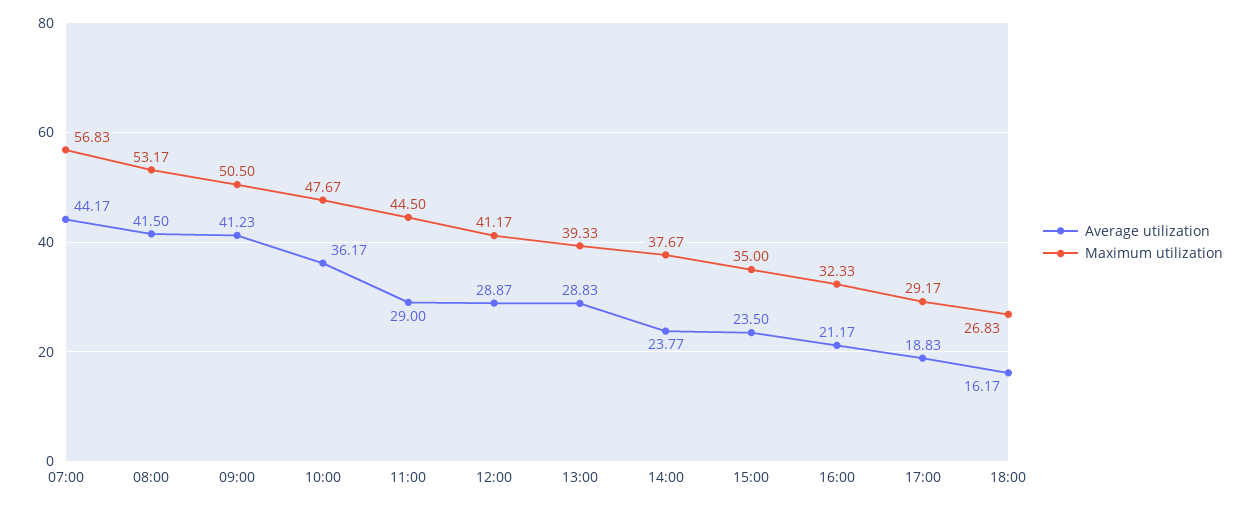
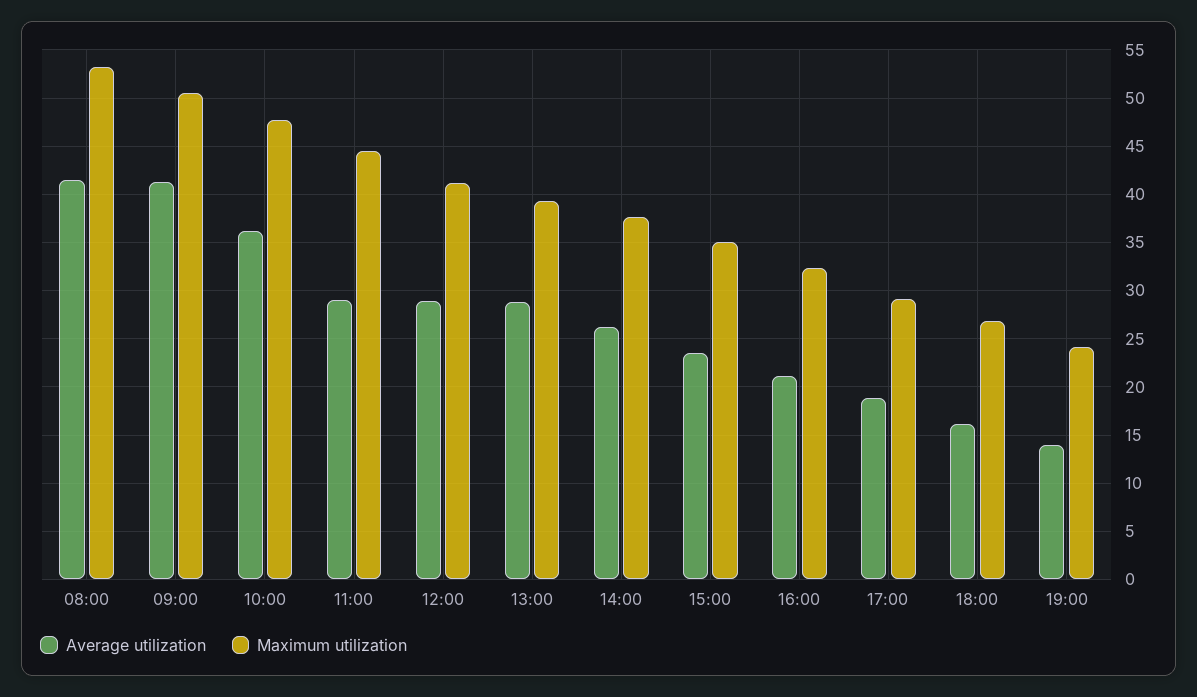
Average utilization, 07:00: 44.17 -> none
Maximum utilization, 07:00: 56.83 -> none
Average utilization, 14:00: 23.77 -> 26
Average utilization, 19:00: none -> 14
Maximum utilization, 19:00: none -> 24

